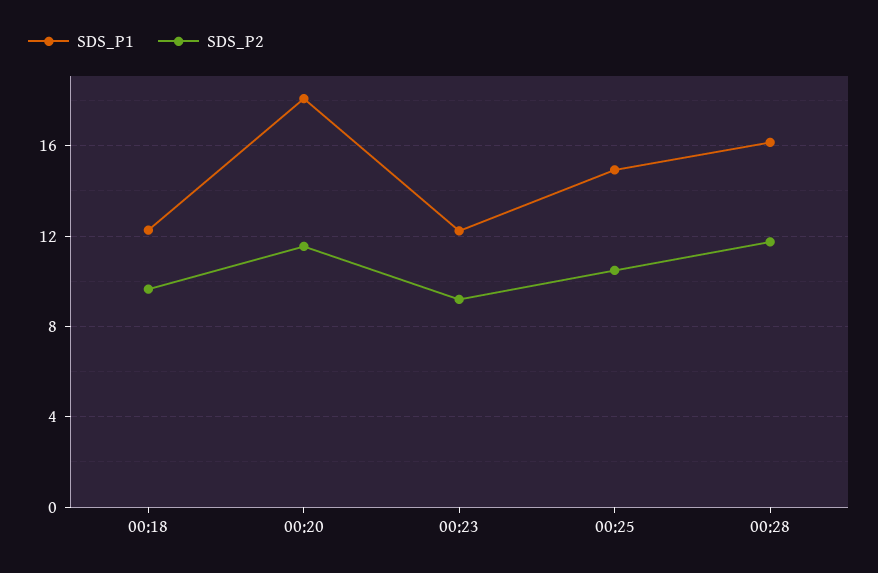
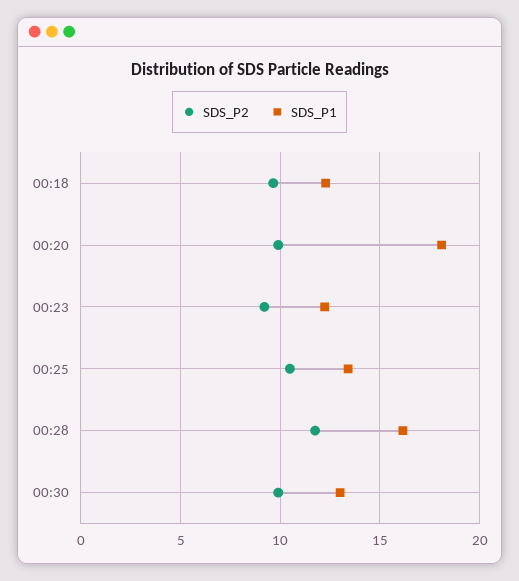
SDS_P2, 00:20: 11.5 -> 10
SDS_P1, 00:25: 15 -> 13.5
SDS_P2, 00:30: none -> 10
SDS_P1, 00:30: none -> 13

